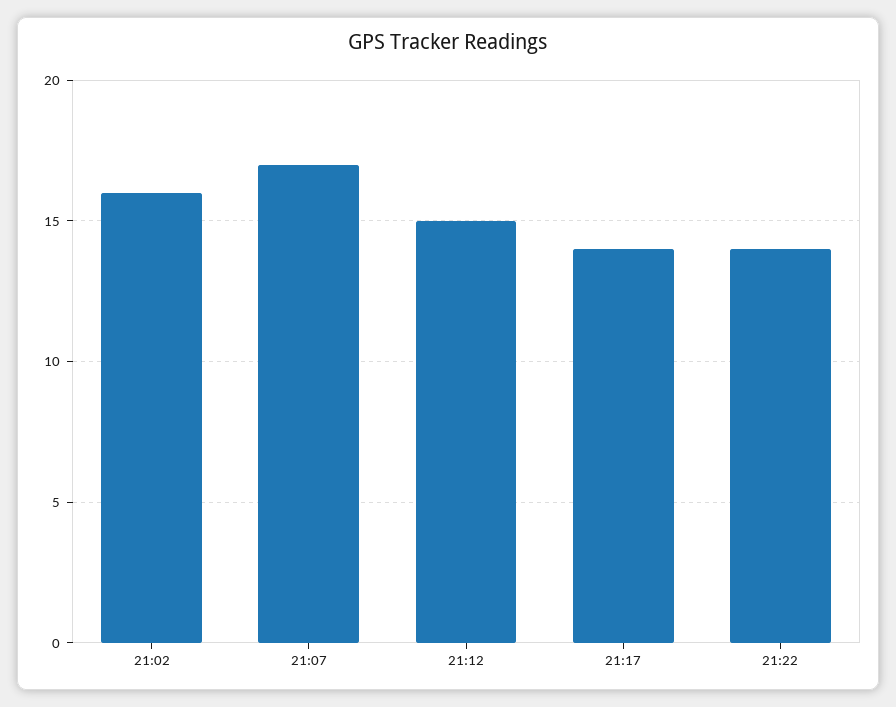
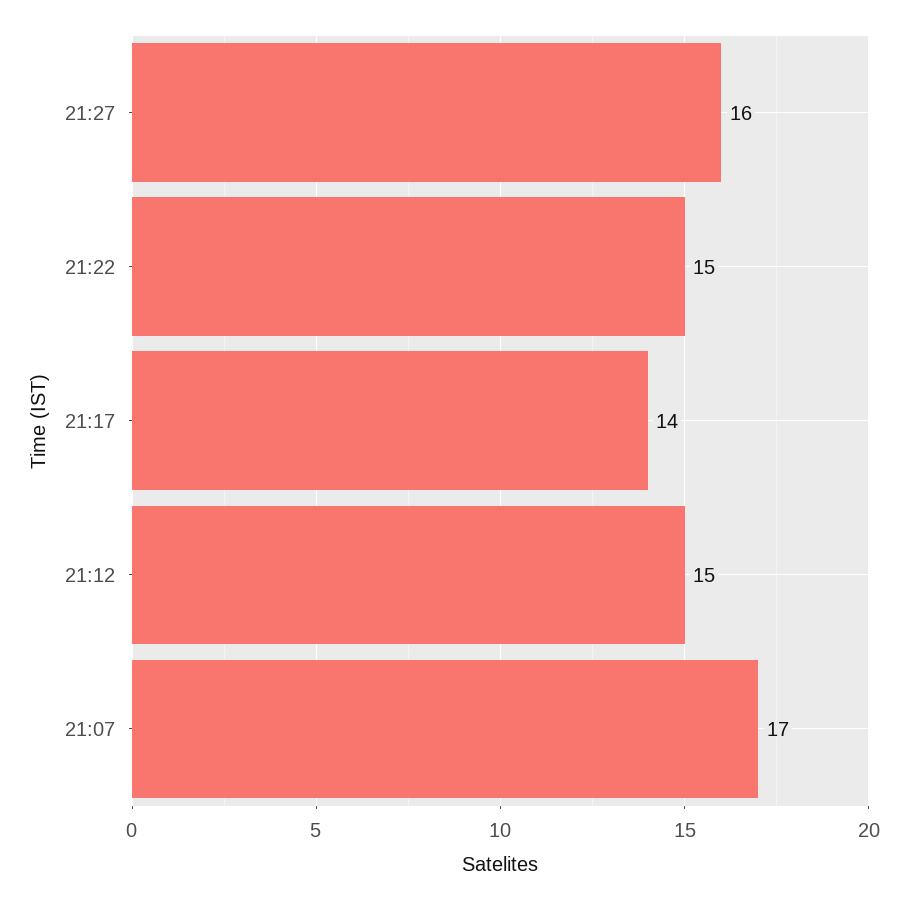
21:02: 16 -> none
21:22: 14 -> 15
21:27: none -> 16

